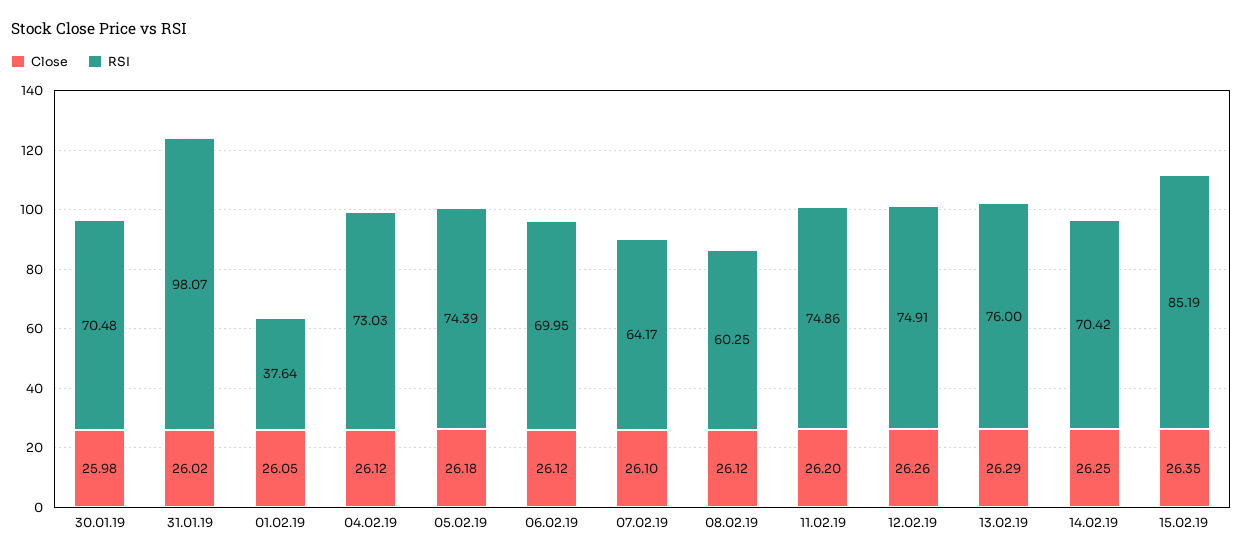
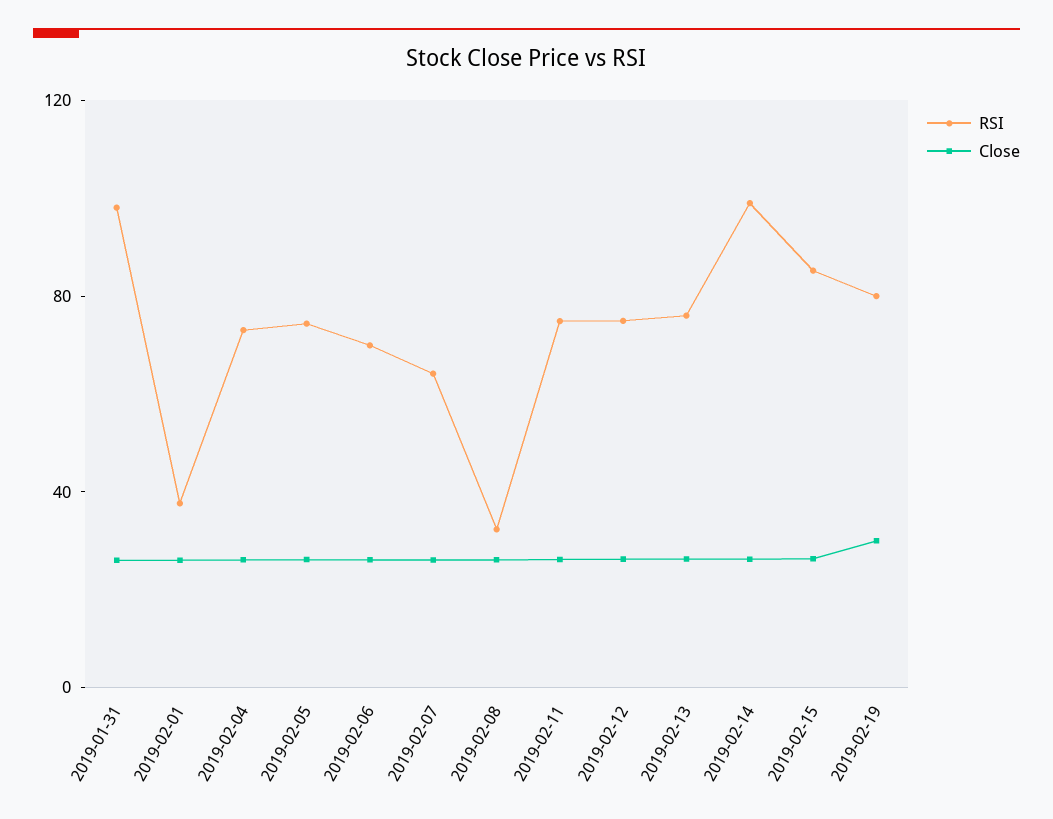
Close, 30.01.19: 25.98 -> none
RSI, 30.01.19: 70.48 -> none
RSI, 08.02.19: 60.25 -> 30
RSI, 14.02.19: 70.42 -> 100
RSI, 2019-02-19: none -> 80
Close, 2019-02-19: none -> 30

